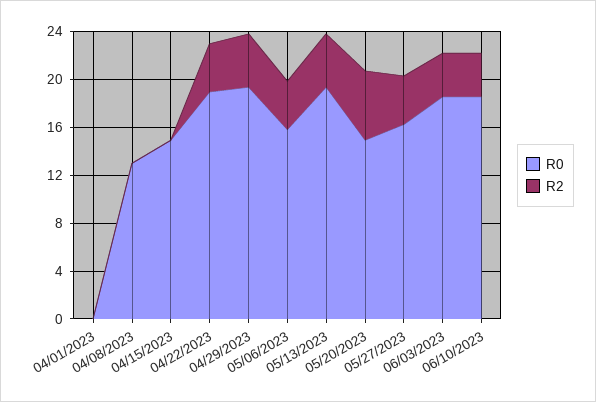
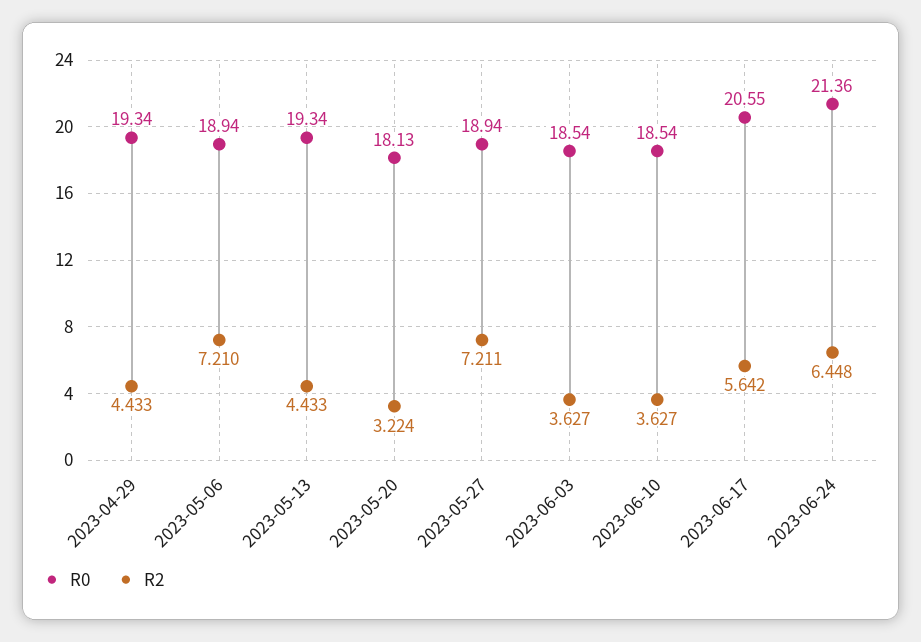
R0, 04/01/2023: 0 -> none
R2, 04/01/2023: 0 -> none
R0, 04/08/2023: 13 -> none
R2, 04/08/2023: 0 -> none
R0, 04/15/2023: 15 -> none
R2, 04/15/2023: 0 -> none
R0, 04/22/2023: 19 -> none
R2, 04/22/2023: 4 -> none
R0, 05/06/2023: 16 -> 18.94
R2, 05/06/2023: 4 -> 7.21
R0, 05/20/2023: 15 -> 18.13
R2, 05/20/2023: 6 -> 3.224
R0, 05/27/2023: 16 -> 18.94
R2, 05/27/2023: 4 -> 7.211
R0, 2023-06-17: none -> 20.55
R2, 2023-06-17: none -> 5.642
R0, 2023-06-24: none -> 21.36
R2, 2023-06-24: none -> 6.448

